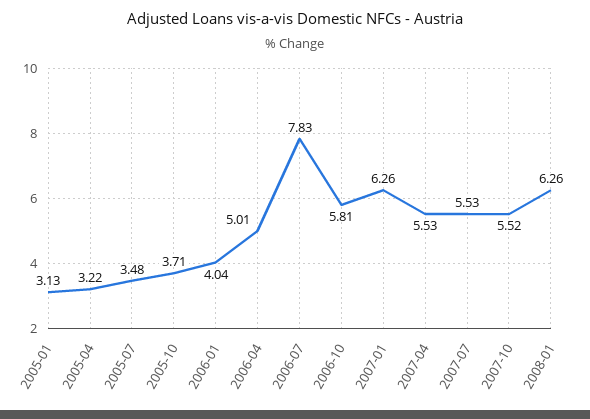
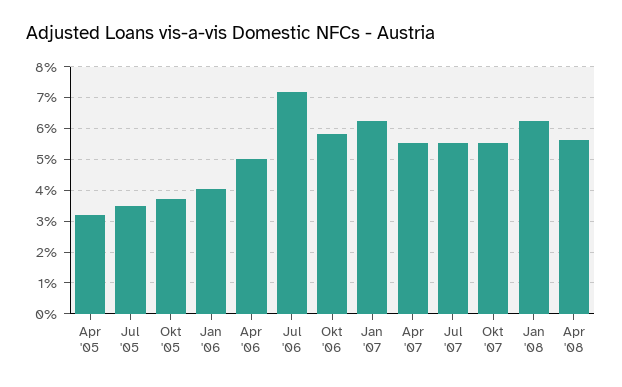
2005-01: 3.13 -> none
2006-07: 7.83 -> 7.2
Apr '08: none -> 5.6

